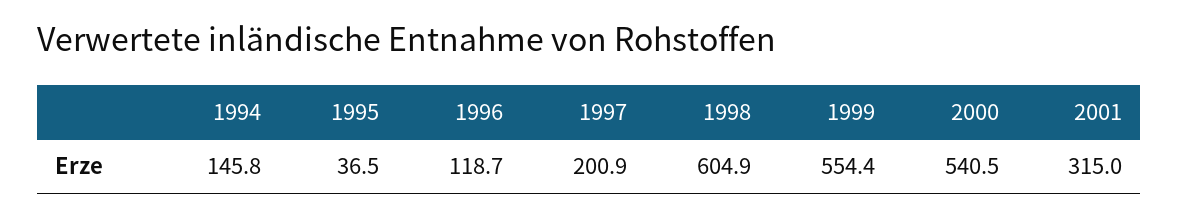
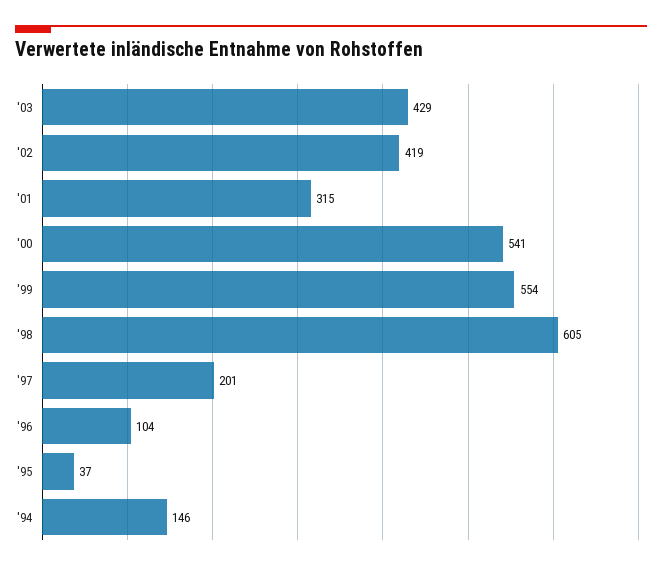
1996: 118.7 -> 104
'03: none -> 429
'02: none -> 419

